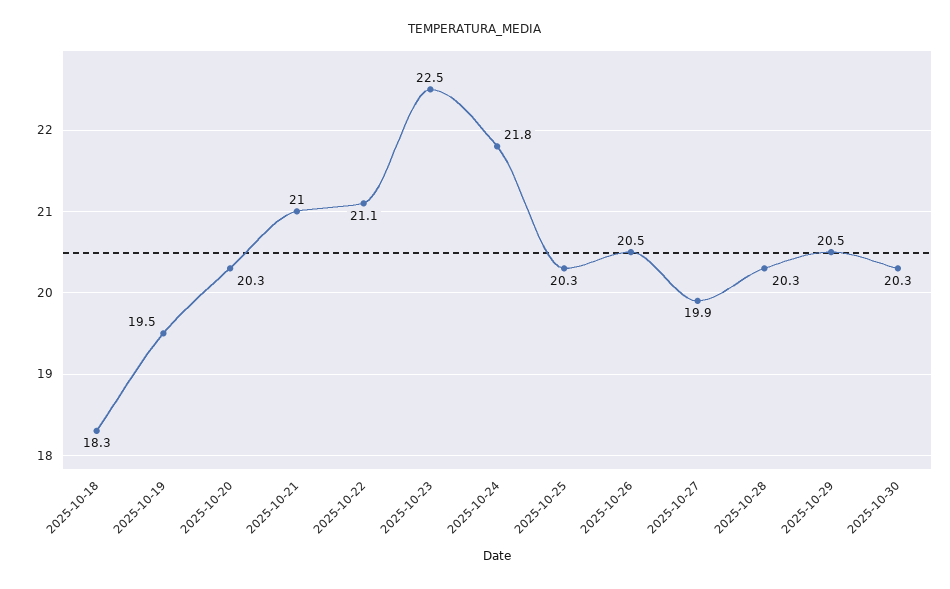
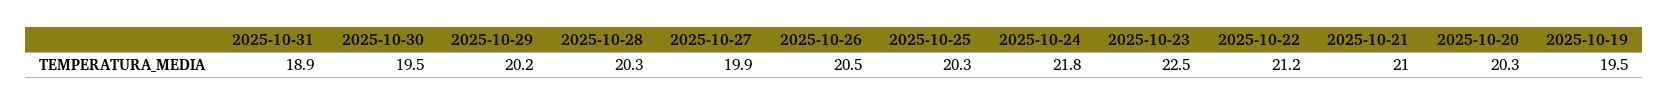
2025-10-18: 18.3 -> none
2025-10-22: 21.1 -> 21.2
2025-10-29: 20.5 -> 20.2
2025-10-30: 20.3 -> 19.5
2025-10-31: none -> 18.9

